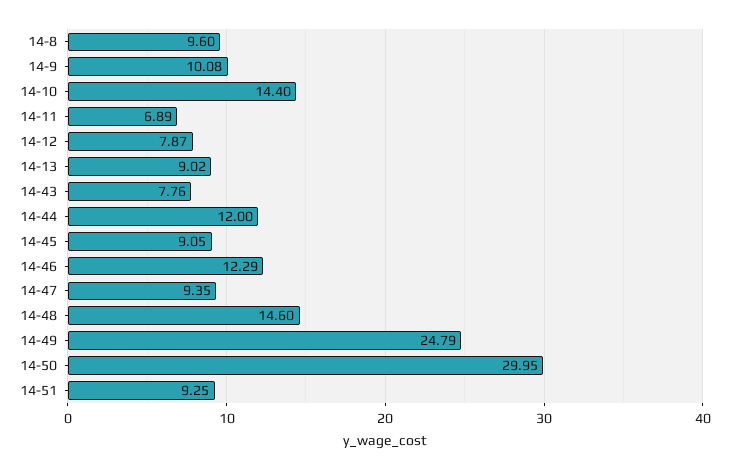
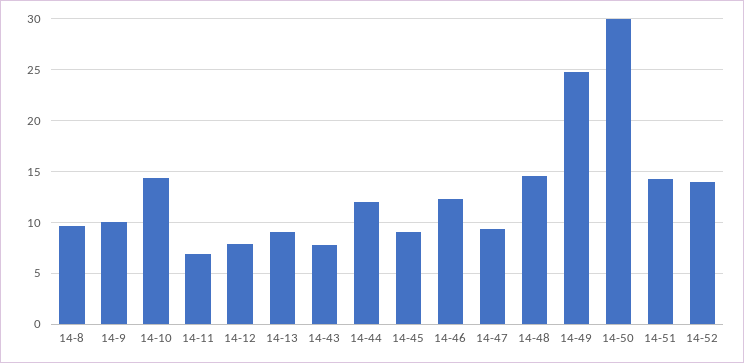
14-51: 9.25 -> 14
14-52: none -> 14

